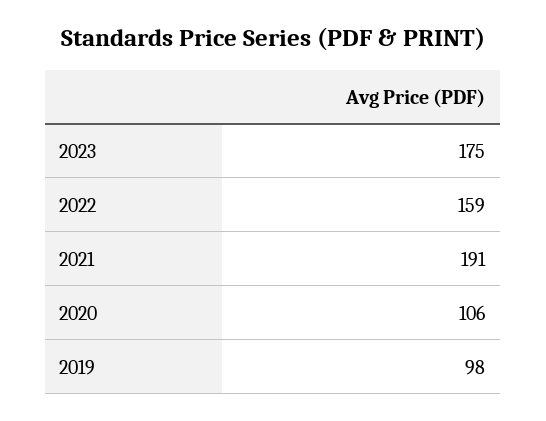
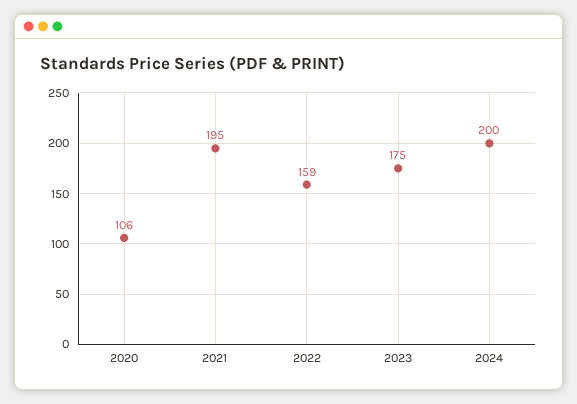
2021: 191 -> 195
2019: 98 -> none
2024: none -> 200

